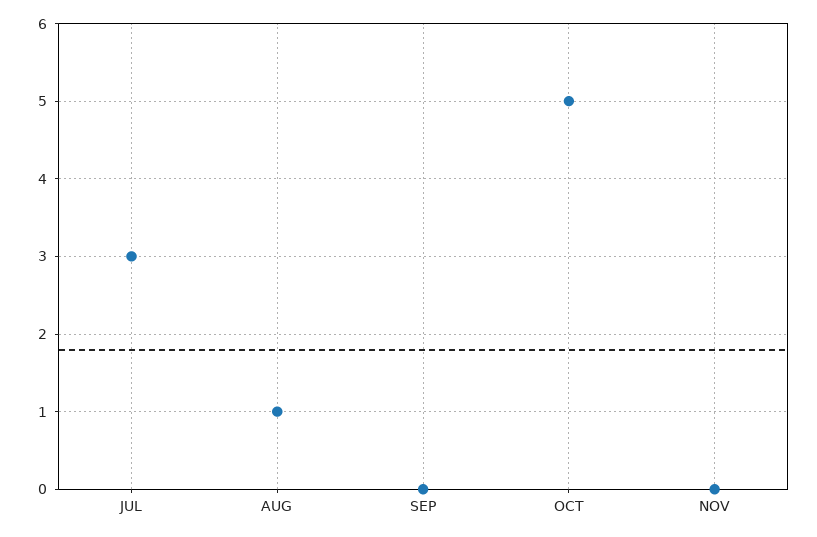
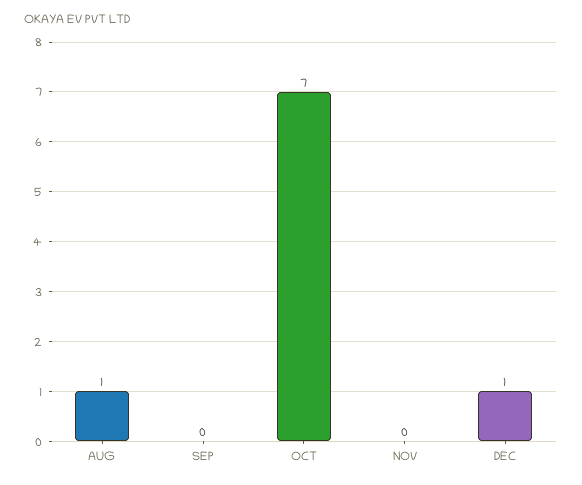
JUL: 3 -> none
OCT: 5 -> 7
DEC: none -> 1

